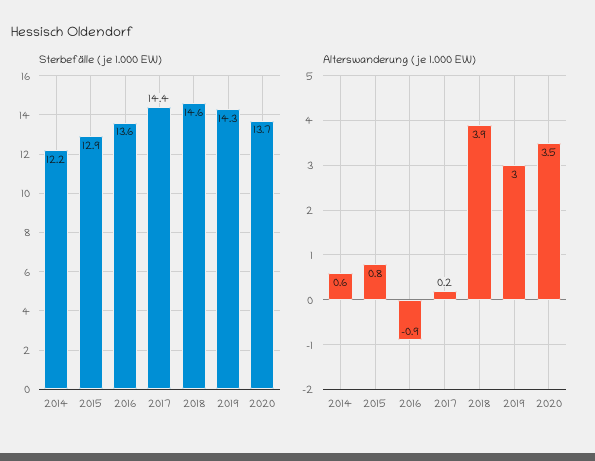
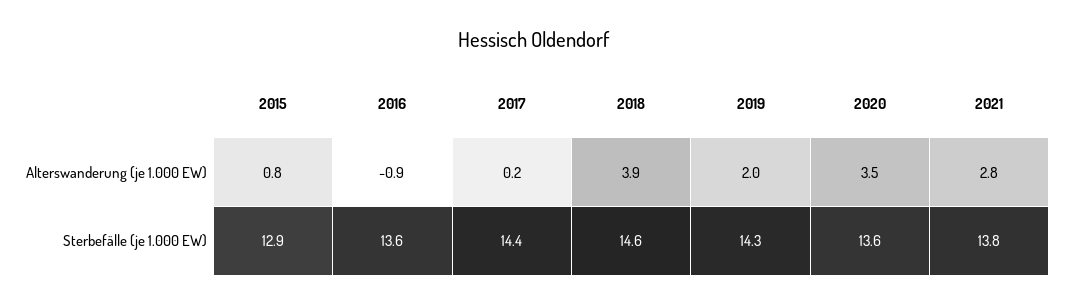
Sterbefälle (je 1.000 EW), 2014: 12.2 -> none
Sterbefälle (je 1.000 EW), 2020: 13.7 -> 13.6
Alterswanderung (je 1.000 EW), 2014: 0.6 -> none
Alterswanderung (je 1.000 EW), 2019: 3 -> 2
Alterswanderung (je 1.000 EW), 2021: none -> 2.8
Sterbefälle (je 1.000 EW), 2021: none -> 13.8

